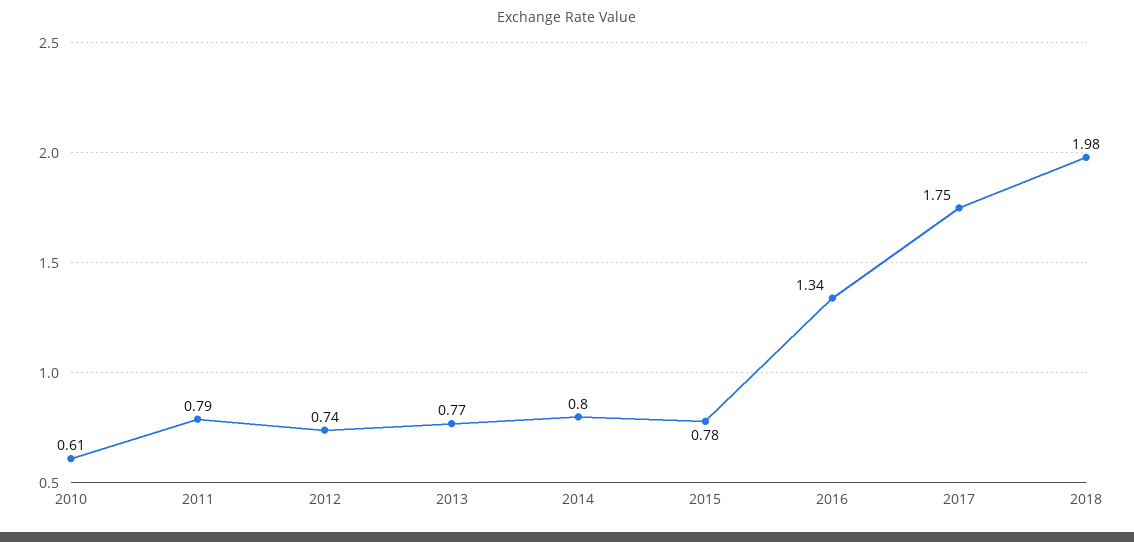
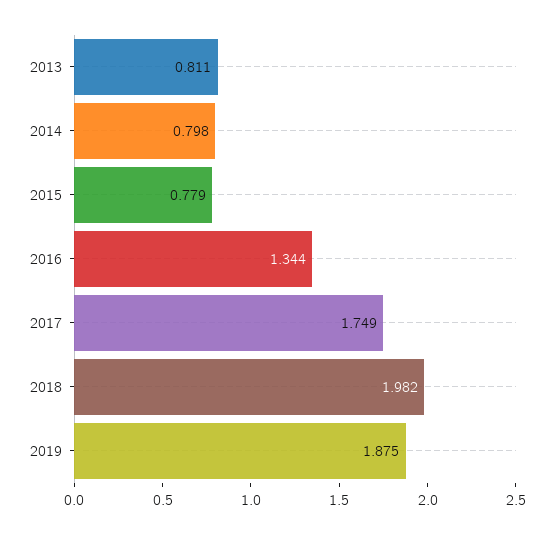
2010: 0.61 -> none
2011: 0.79 -> none
2012: 0.74 -> none
2013: 0.77 -> 0.811
2019: none -> 1.875

